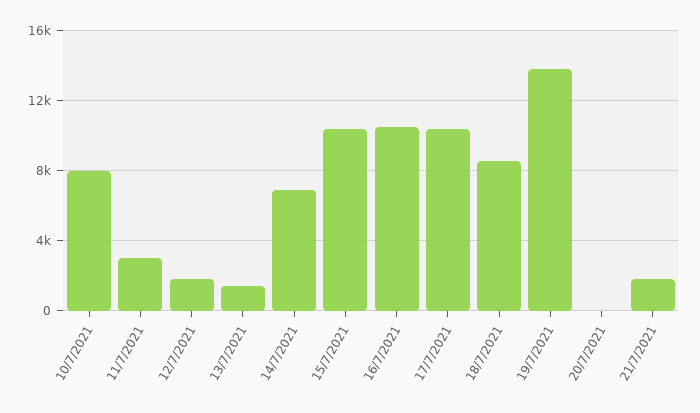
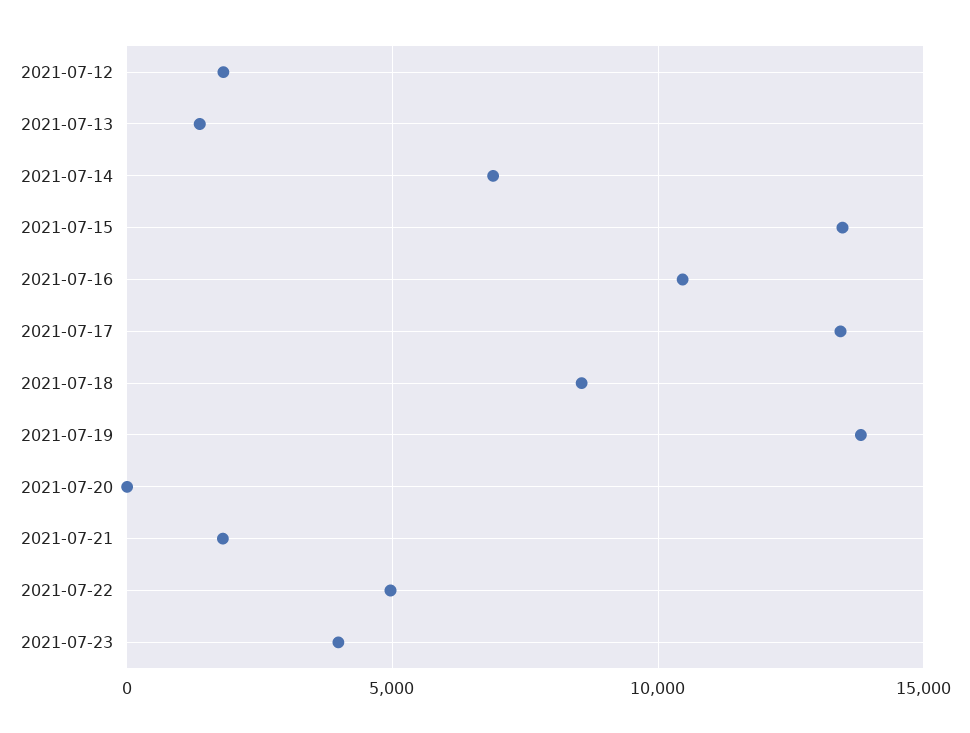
10/7/2021: 8000 -> none
11/7/2021: 3000 -> none
15/7/2021: 10500 -> 13500
17/7/2021: 10500 -> 13500
2021-07-22: none -> 5000
2021-07-23: none -> 4000

